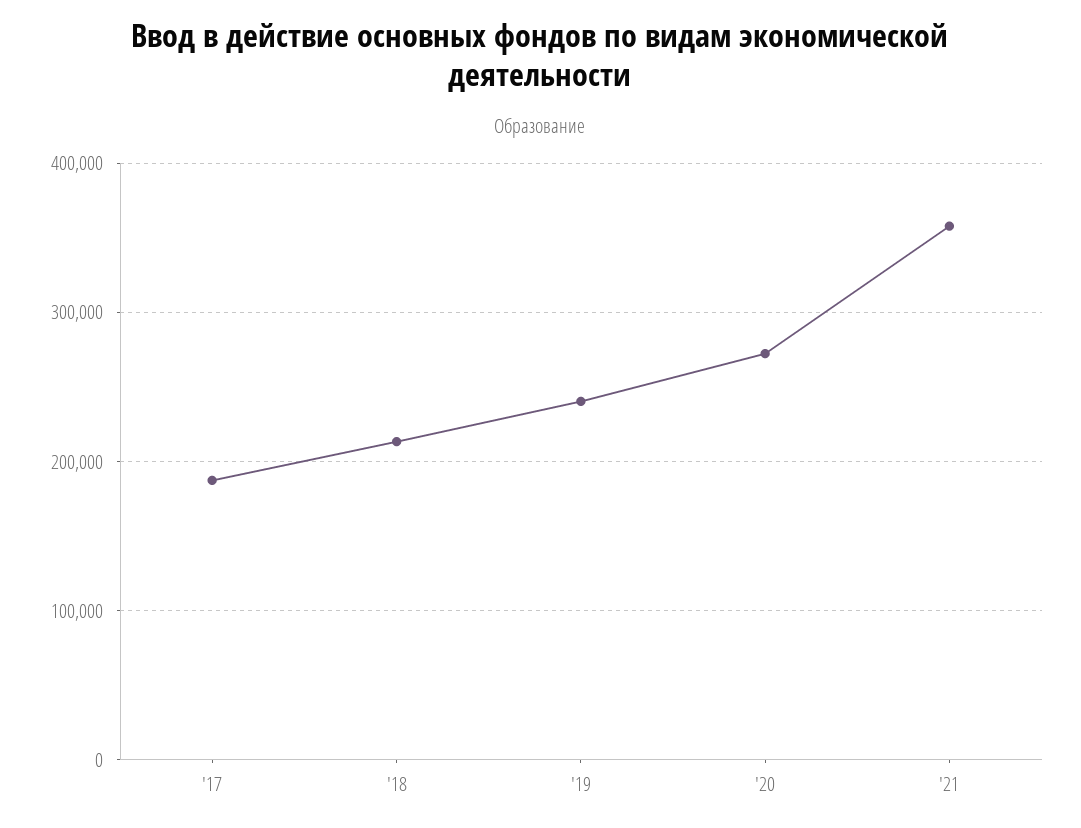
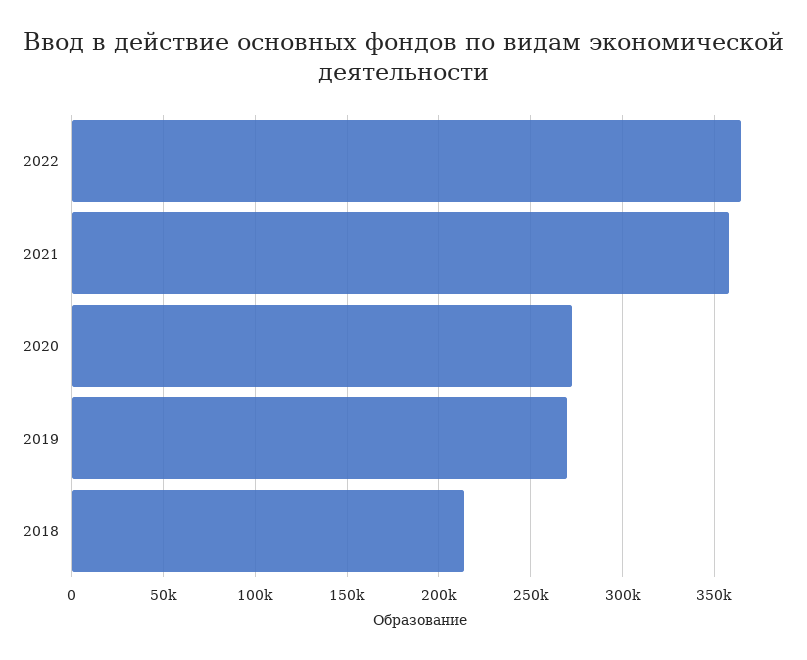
'17: 190000 -> none
'19: 240000 -> 270000
2022: none -> 365000

